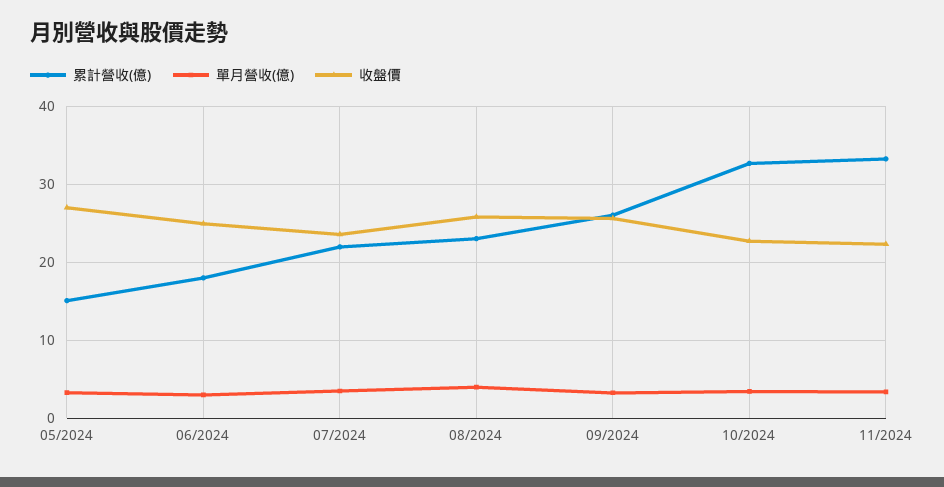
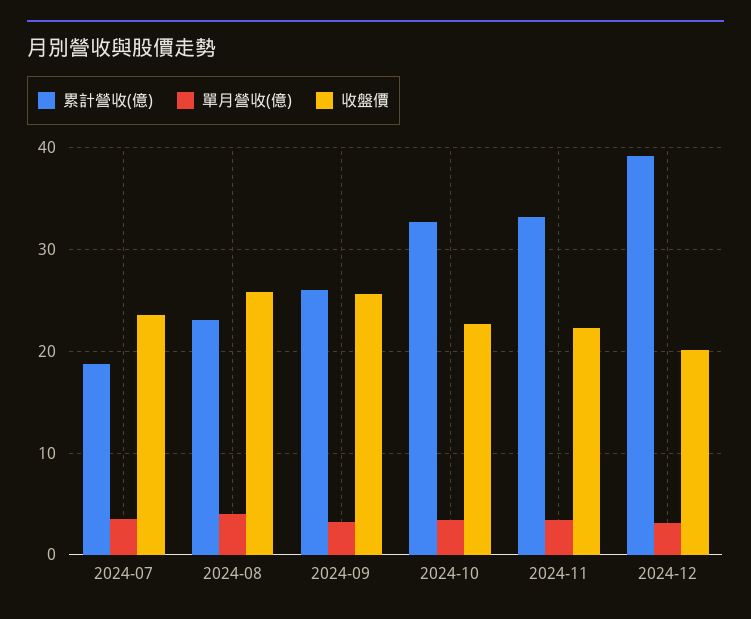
累計營收(億), 05/2024: 15 -> none
單月營收(億), 05/2024: 3 -> none
收盤價, 05/2024: 27 -> none
累計營收(億), 06/2024: 18 -> none
單月營收(億), 06/2024: 3 -> none
收盤價, 06/2024: 25 -> none
累計營收(億), 07/2024: 22 -> 19
累計營收(億), 2024-12: none -> 39
單月營收(億), 2024-12: none -> 3
收盤價, 2024-12: none -> 20

